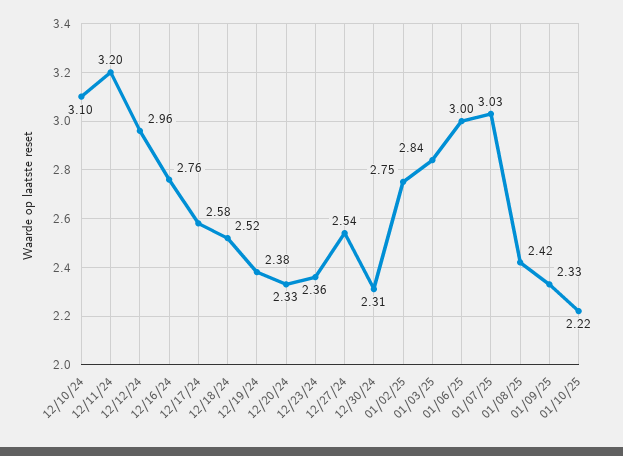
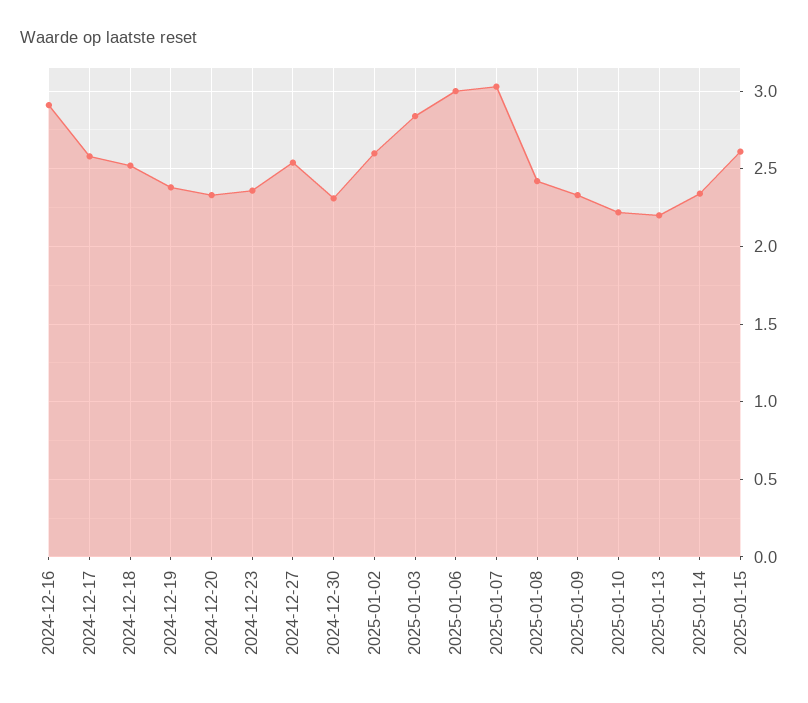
12/10/24: 3.1 -> none
12/11/24: 3.2 -> none
12/12/24: 2.96 -> none
12/16/24: 2.76 -> 2.9
01/02/25: 2.75 -> 2.6
2025-01-13: none -> 2.2
2025-01-14: none -> 2.35
2025-01-15: none -> 2.6

